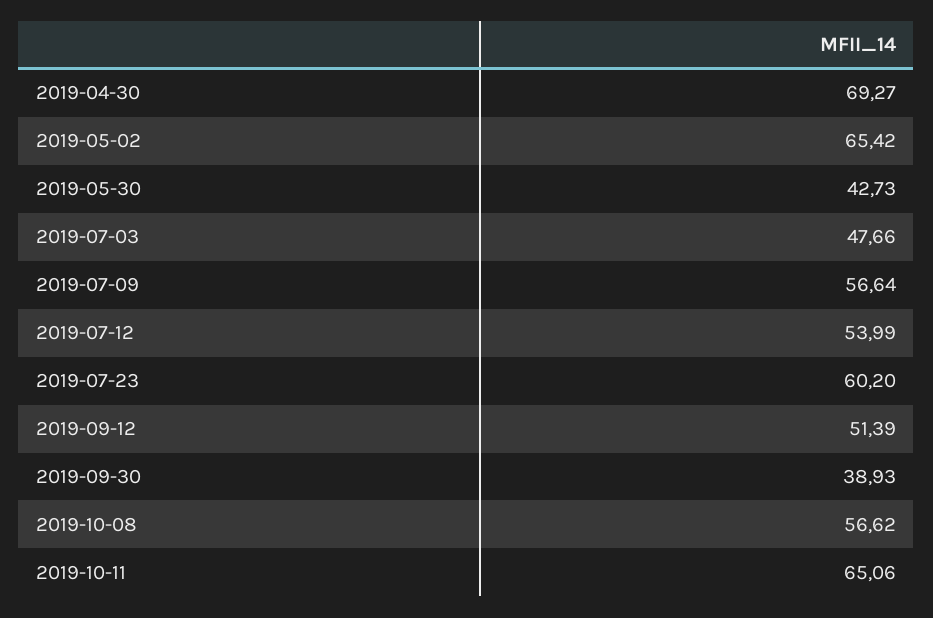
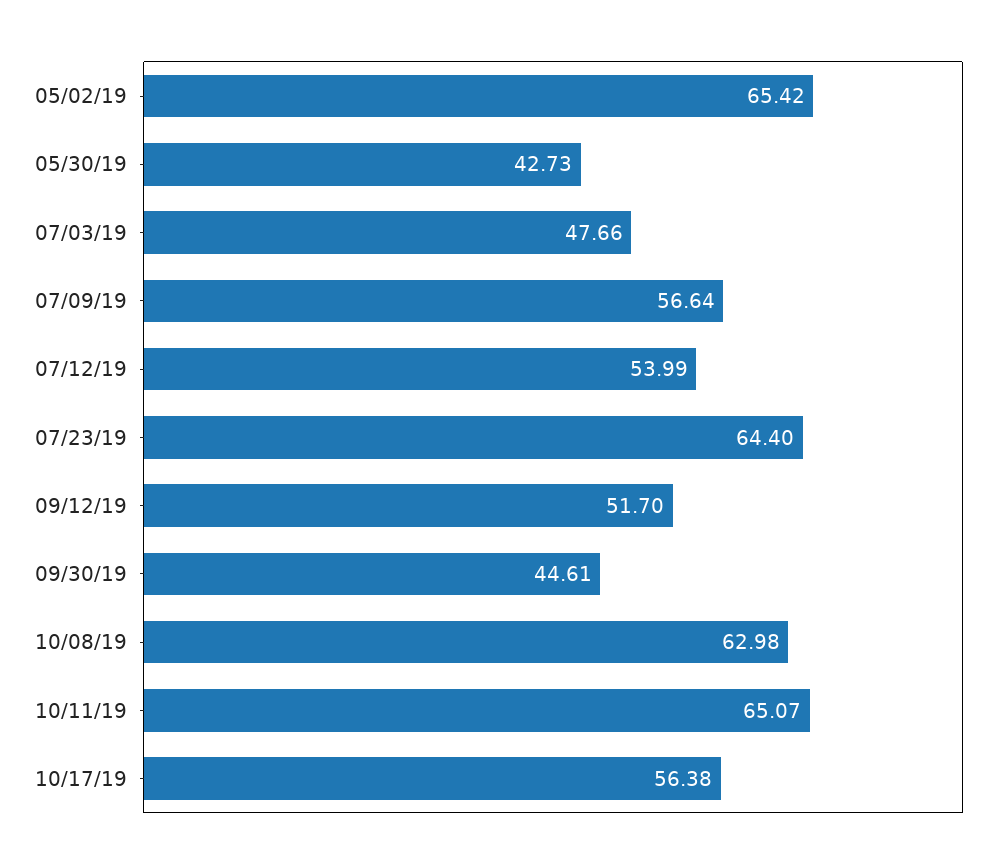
2019-04-30: 69.27 -> none
2019-07-23: 60.2 -> 64.4
2019-09-12: 51.39 -> 51.7
2019-09-30: 38.93 -> 44.61
2019-10-08: 56.62 -> 62.98
2019-10-11: 65.06 -> 65.07
10/17/19: none -> 56.38

